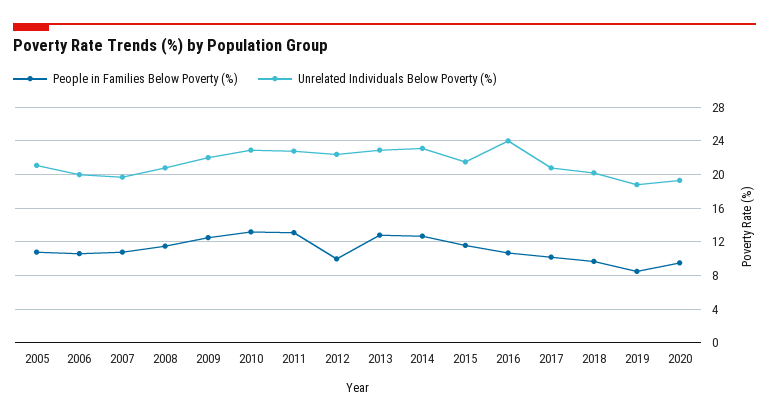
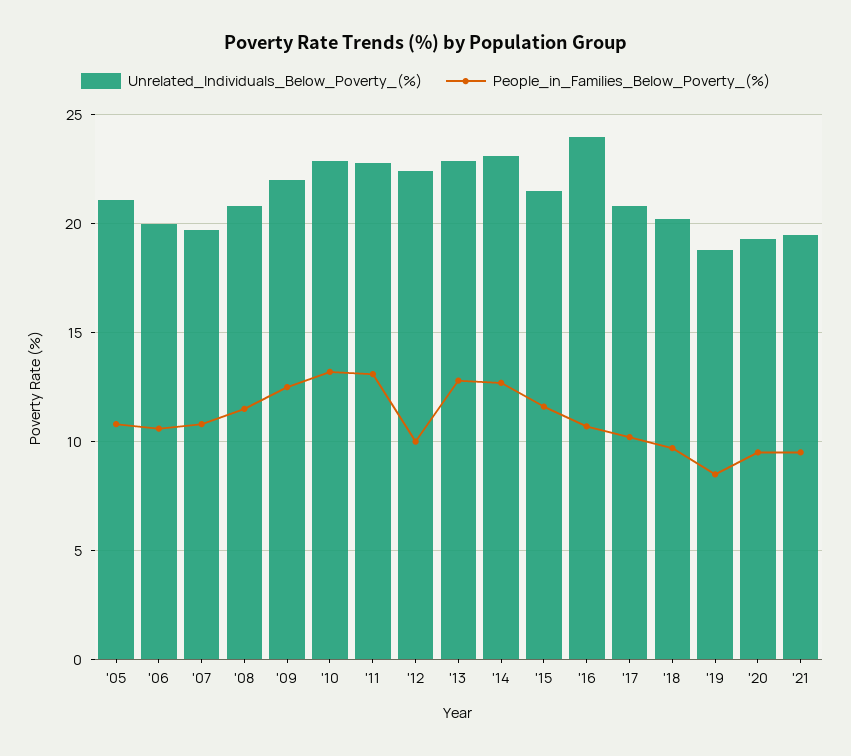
Unrelated Individuals Below Poverty (%), '21: none -> 19.5
People in Families Below Poverty (%), '21: none -> 9.5

